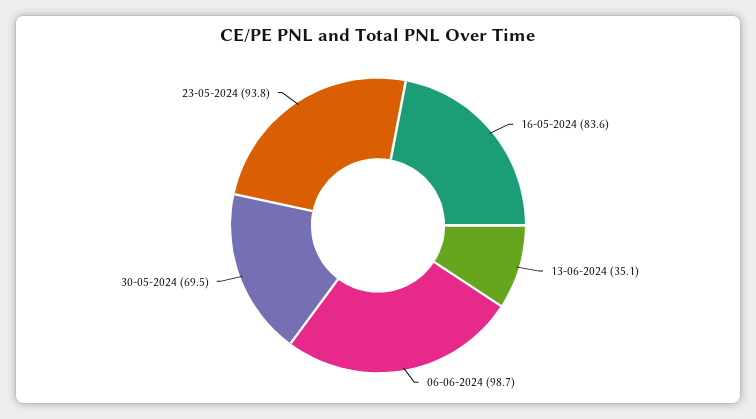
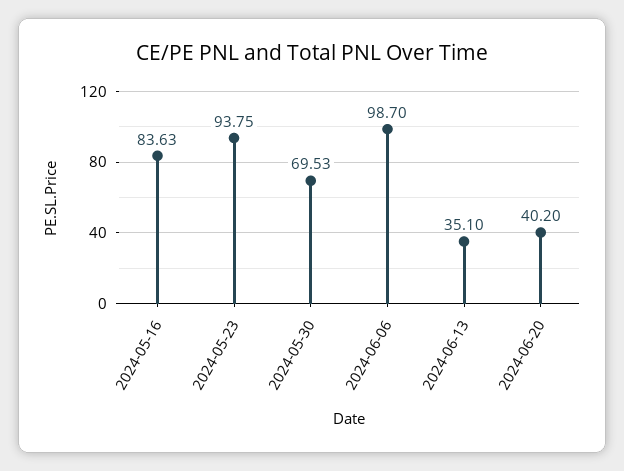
2024-06-20: none -> 40.2

